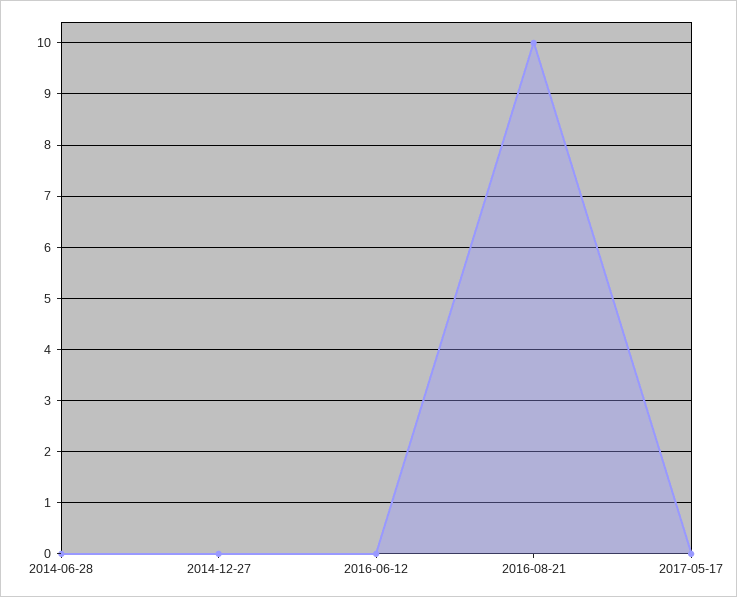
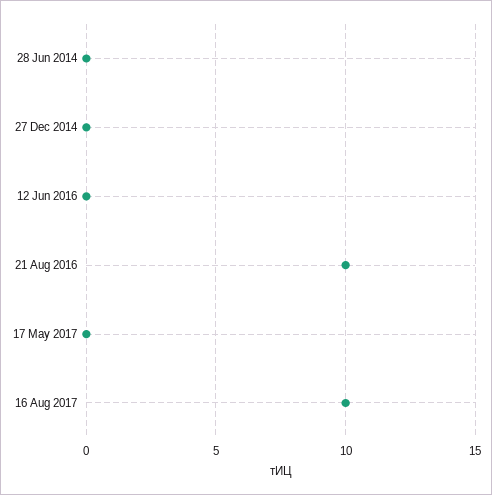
16 Aug 2017: none -> 10

